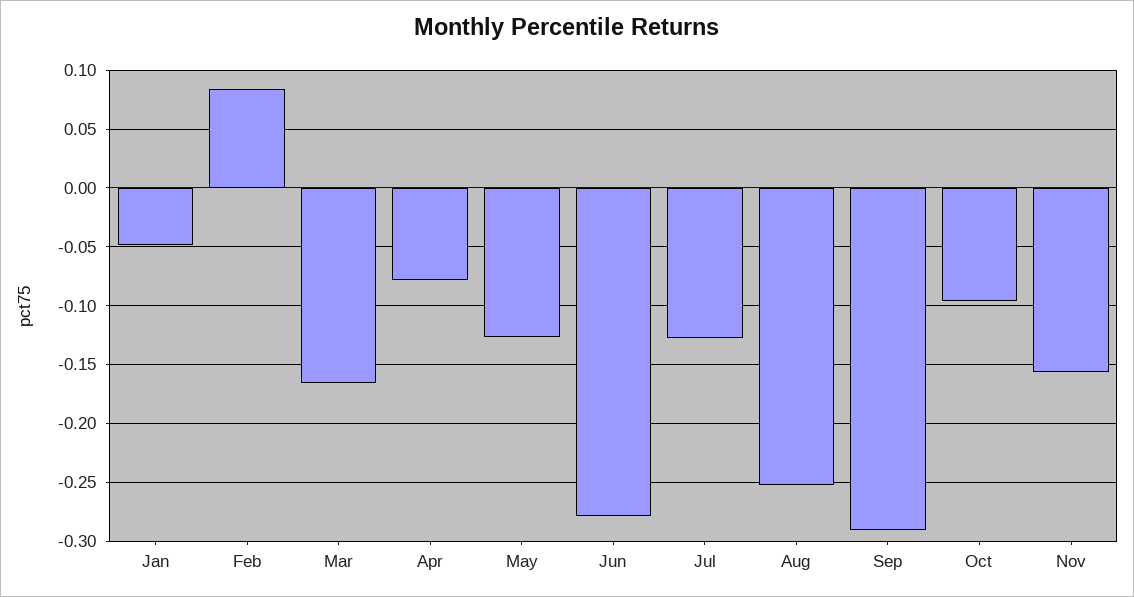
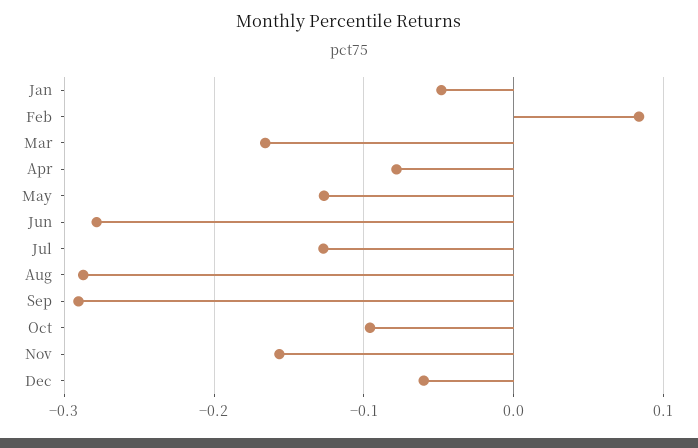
Aug: -0.25 -> -0.29
Dec: none -> -0.06

